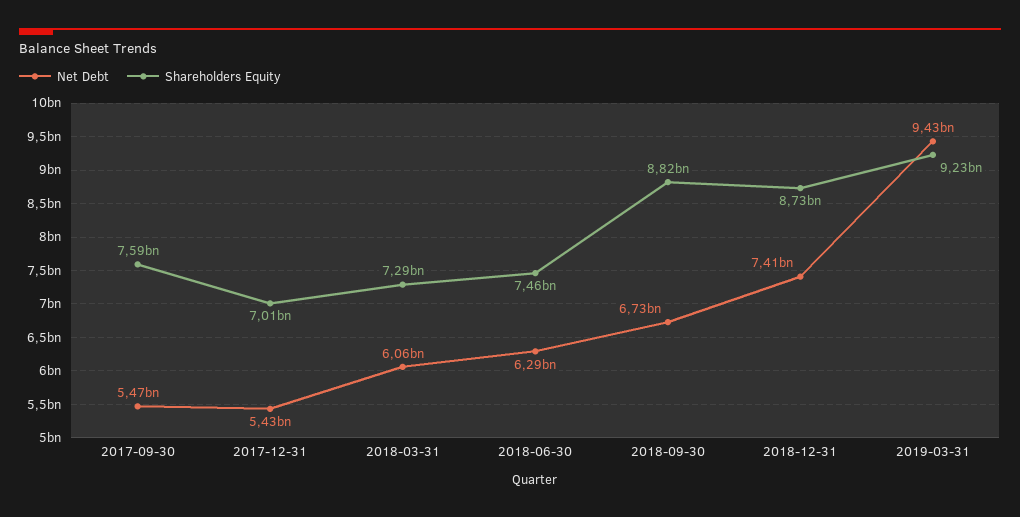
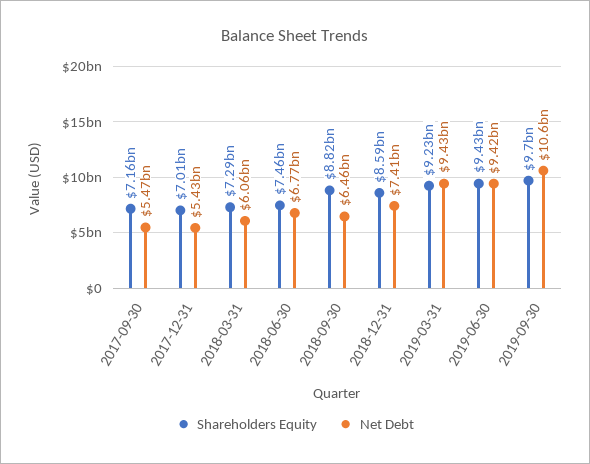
Shareholders Equity, 2017-09-30: 7590000000 -> 7160000000
Net Debt, 2018-06-30: 6290000000 -> 6770000000
Net Debt, 2018-09-30: 6730000000 -> 6460000000
Shareholders Equity, 2018-12-31: 8730000000 -> 8590000000
Shareholders Equity, 2019-06-30: none -> 9430000000
Net Debt, 2019-06-30: none -> 9420000000
Shareholders Equity, 2019-09-30: none -> 9700000000
Net Debt, 2019-09-30: none -> 10600000000

